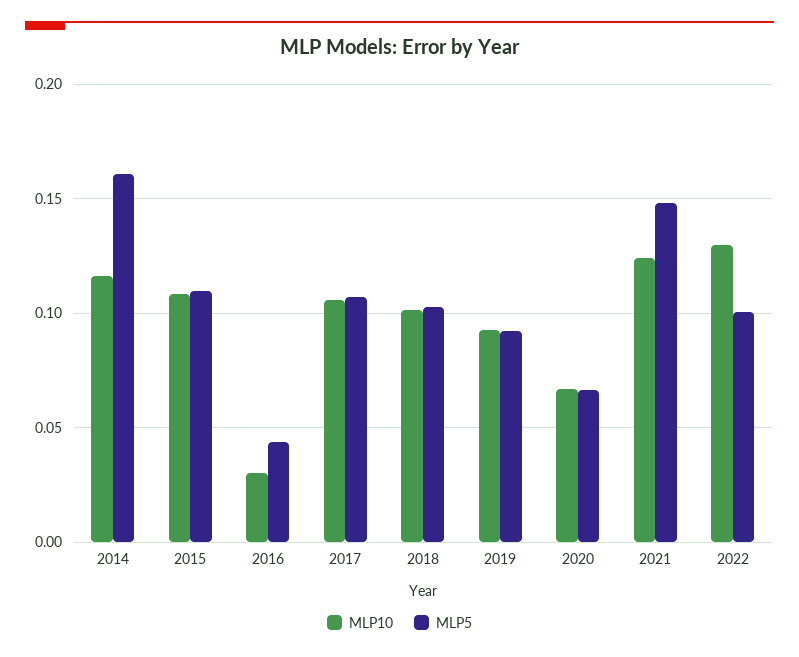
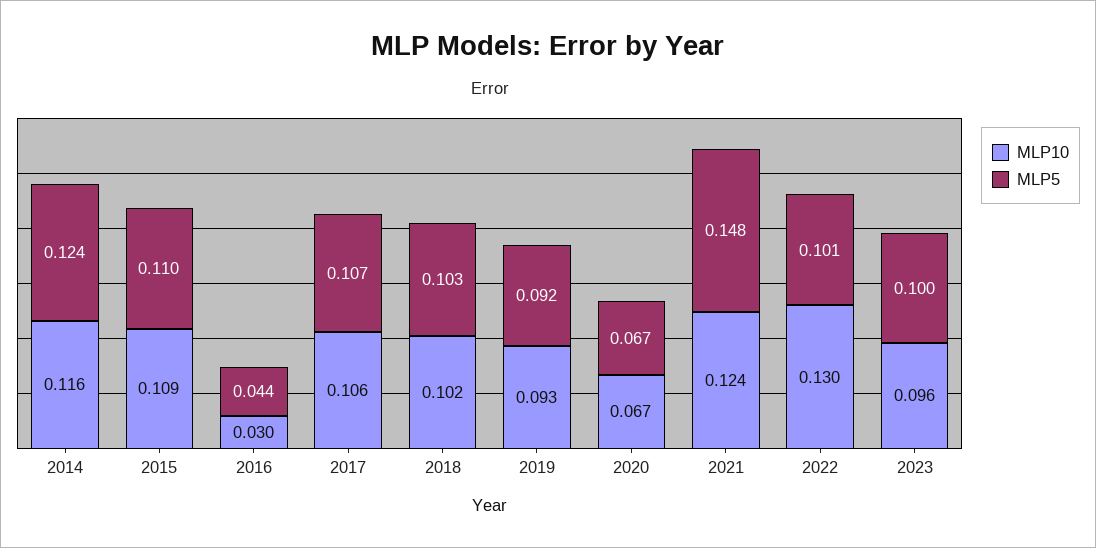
MLP5, 2014: 0.16 -> 0.124
MLP10, 2023: none -> 0.096
MLP5, 2023: none -> 0.1

